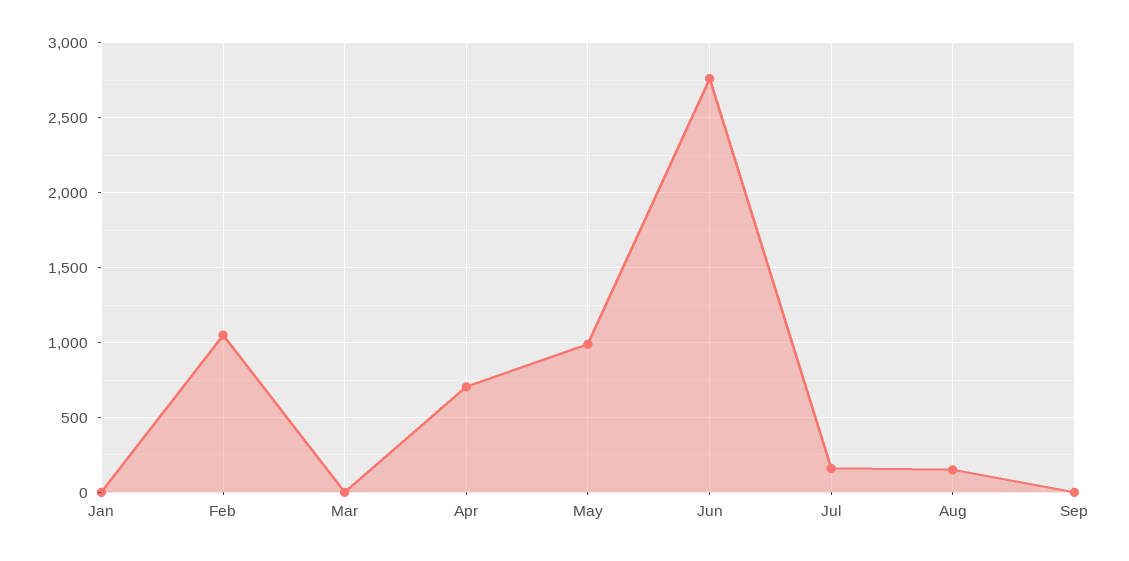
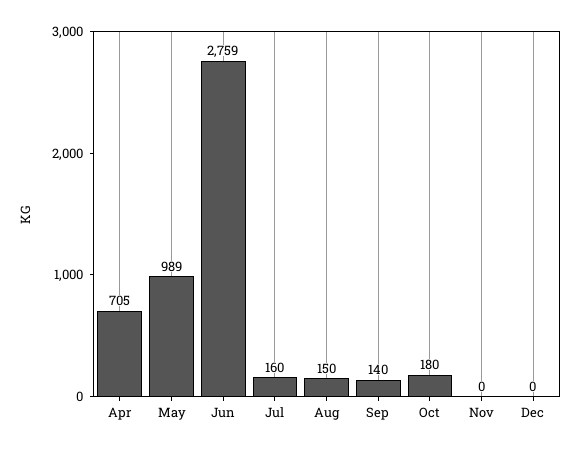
Jan: 0 -> none
Feb: 1050 -> none
Mar: 0 -> none
Sep: 0 -> 140
Oct: none -> 180
Nov: none -> 0
Dec: none -> 0

